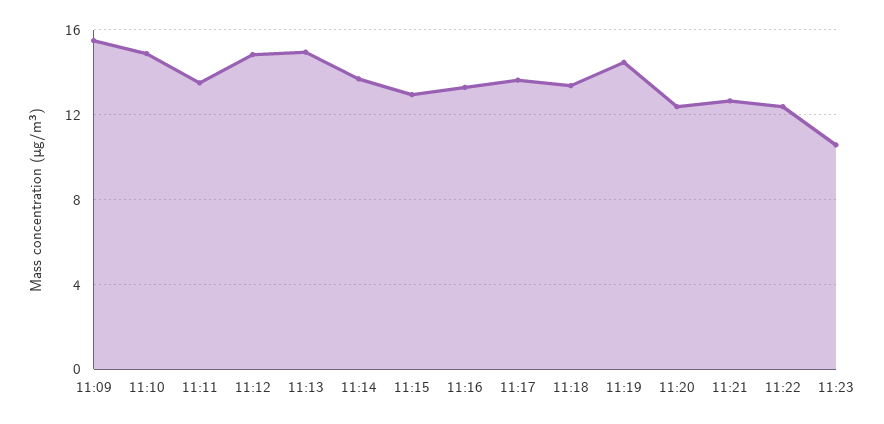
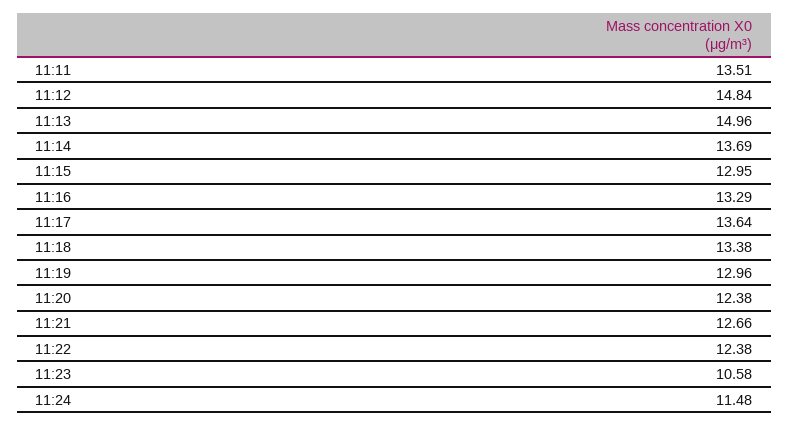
11:09: 15.5 -> none
11:10: 15 -> none
11:19: 14.5 -> 12.96
11:24: none -> 11.48

